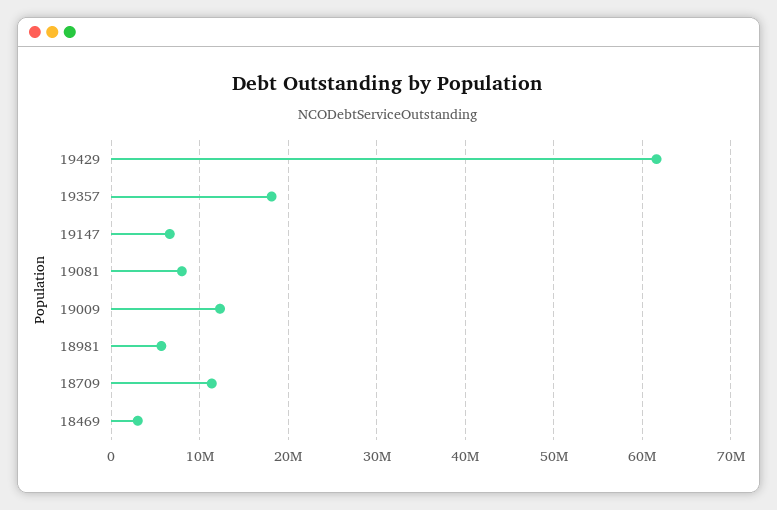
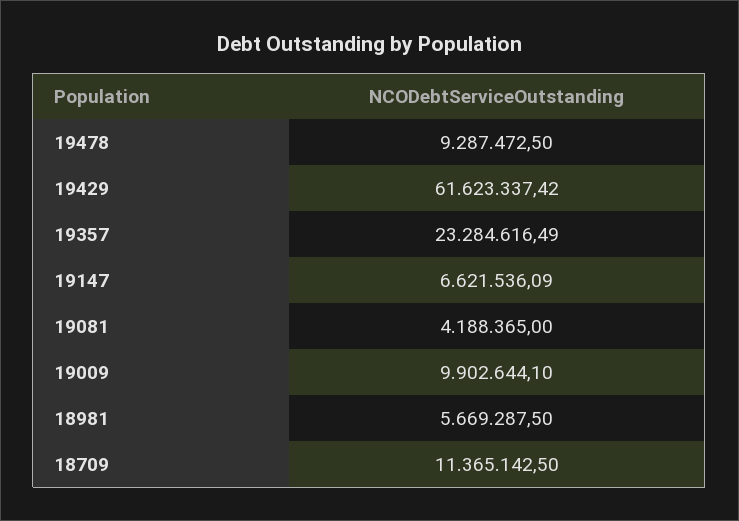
19357: 18000000 -> 23284616.49
19081: 8000000 -> 4188365
19009: 12000000 -> 9902644.1
18469: 3000000 -> none
19478: none -> 9287472.5

